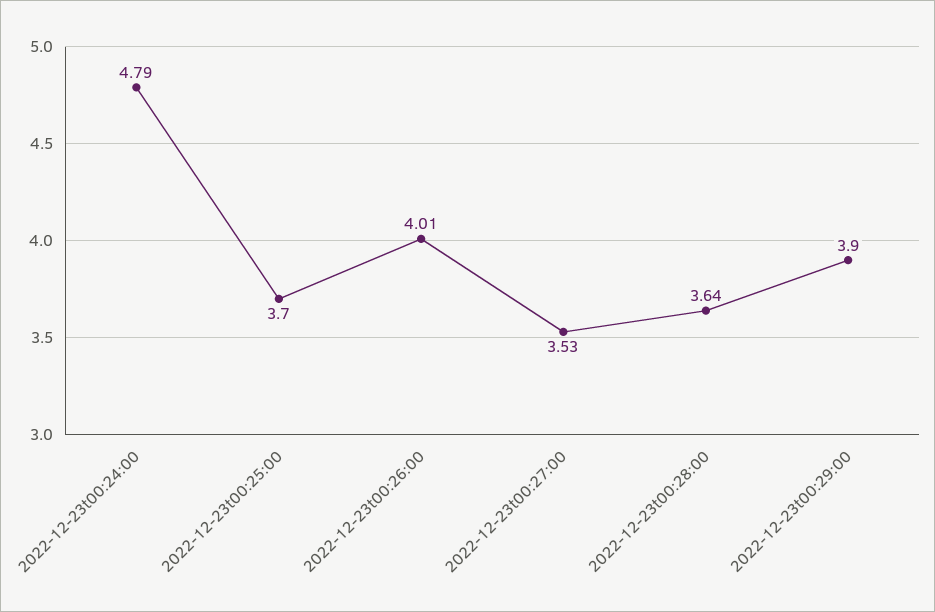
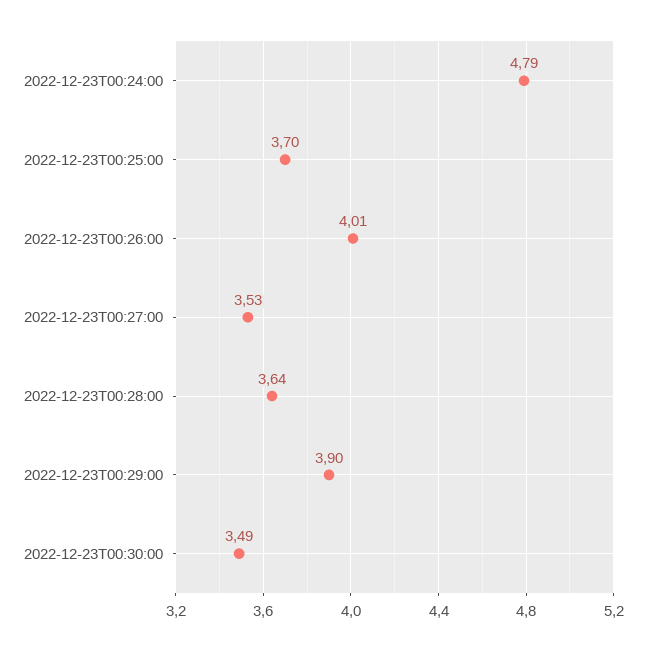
2022-12-23T00:30:00: none -> 3.49

